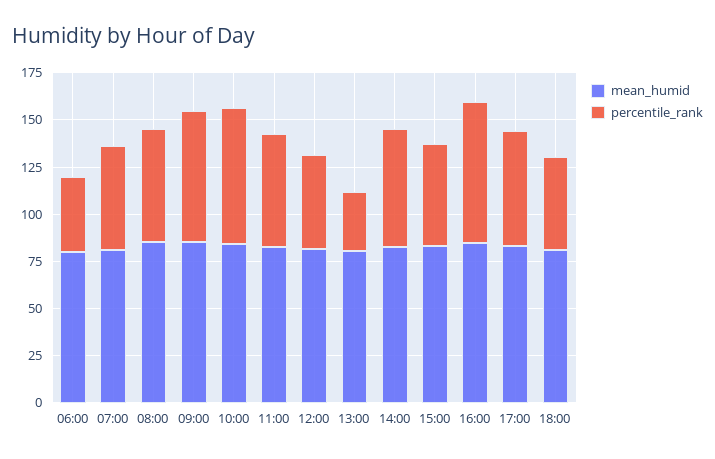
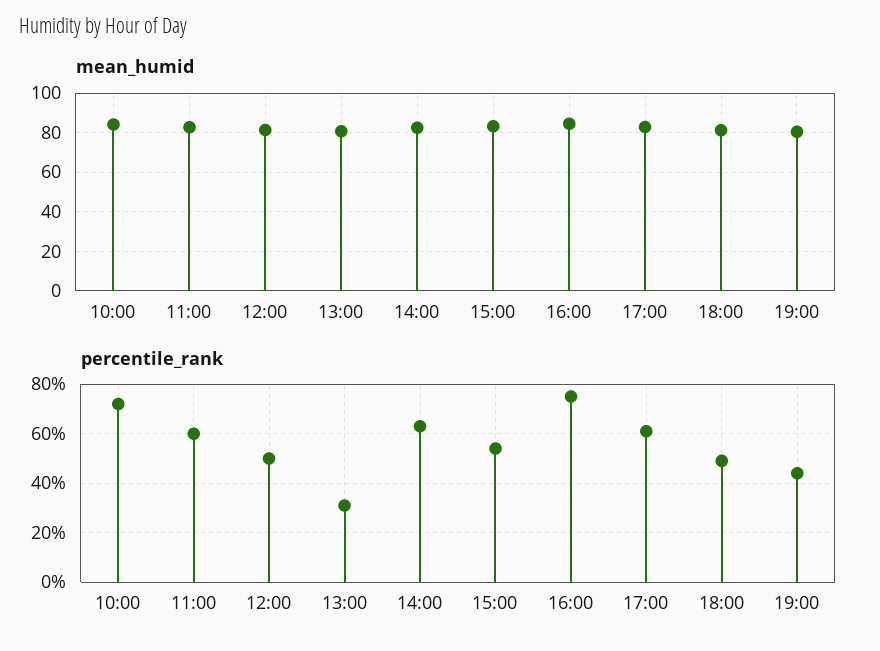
mean_humid, 06:00: 80 -> none
percentile_rank, 06:00: 40 -> none
mean_humid, 07:00: 80 -> none
percentile_rank, 07:00: 55 -> none
mean_humid, 08:00: 85 -> none
percentile_rank, 08:00: 60 -> none
mean_humid, 09:00: 85 -> none
percentile_rank, 09:00: 70 -> none
mean_humid, 19:00: none -> 80
percentile_rank, 19:00: none -> 45

